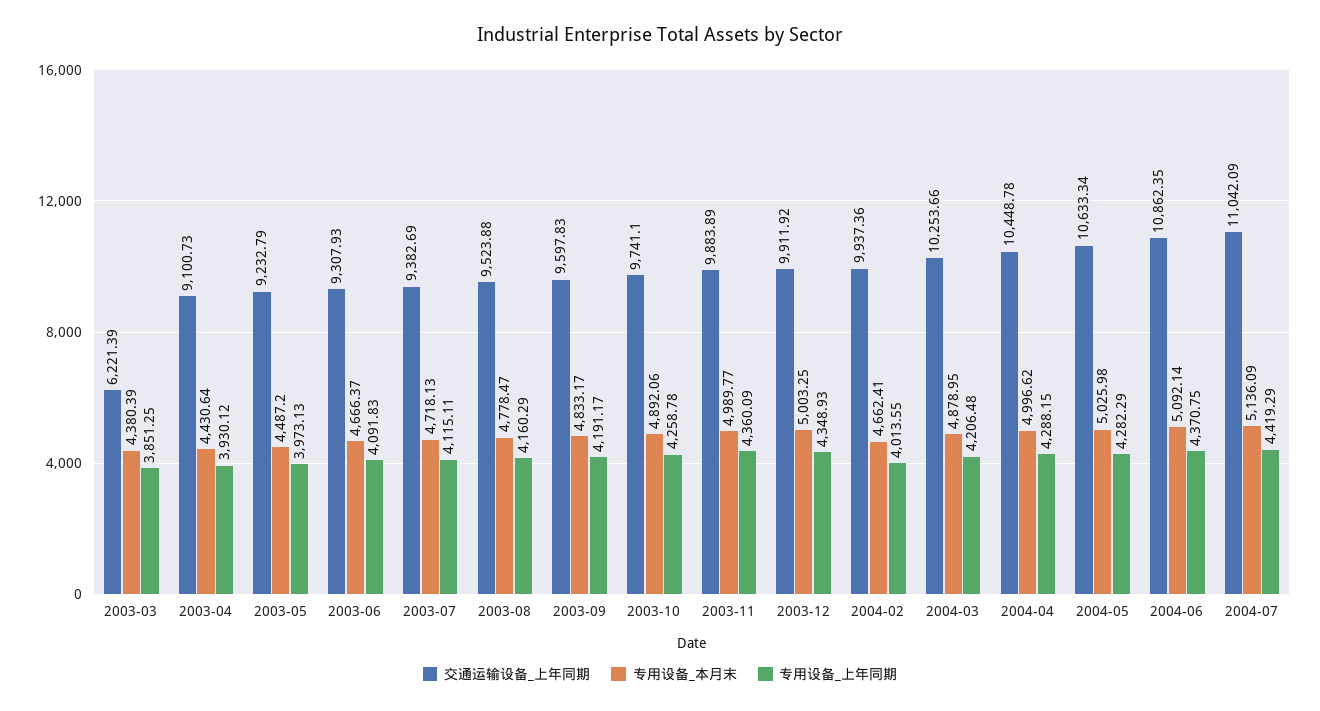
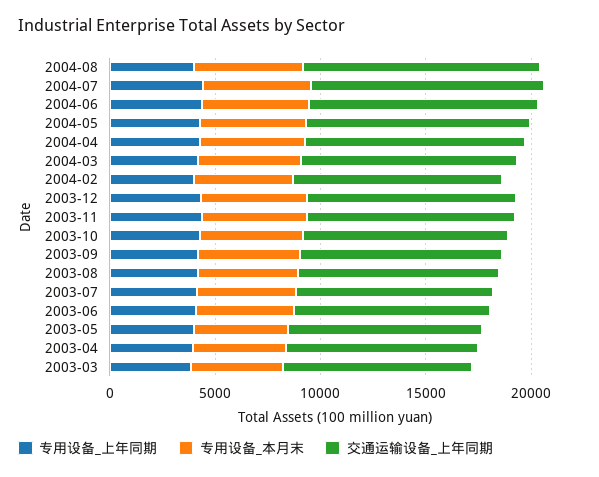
交通运输设备_上年同期, 2003-03: 6221.39 -> 9000
专用设备_上年同期, 2004-08: none -> 4000
专用设备_本月末, 2004-08: none -> 5000
交通运输设备_上年同期, 2004-08: none -> 11000

